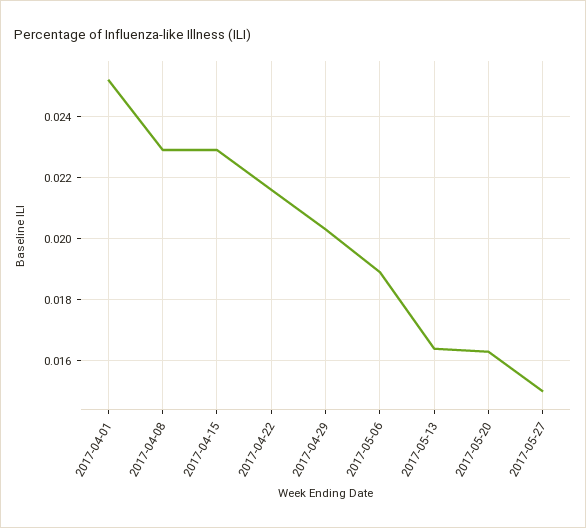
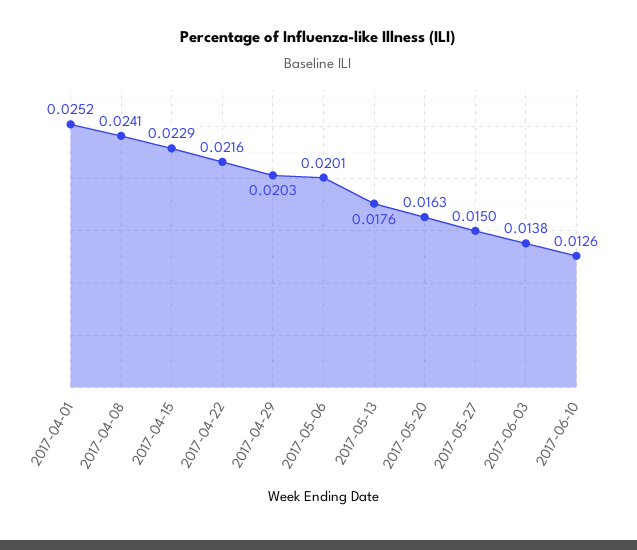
2017-04-08: 0.023 -> 0.0241
2017-05-06: 0.019 -> 0.0201
2017-05-13: 0.0165 -> 0.0176
2017-06-03: none -> 0.0138
2017-06-10: none -> 0.0126

